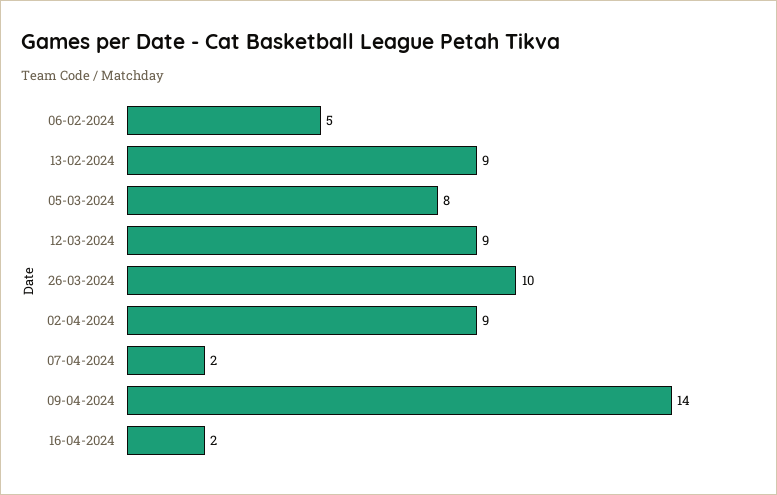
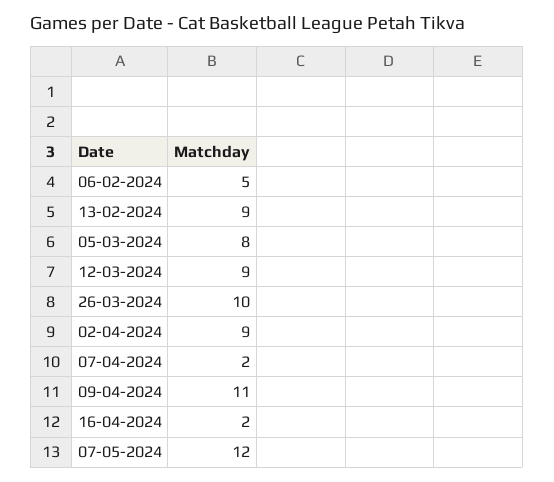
09-04-2024: 14 -> 11
07-05-2024: none -> 12

